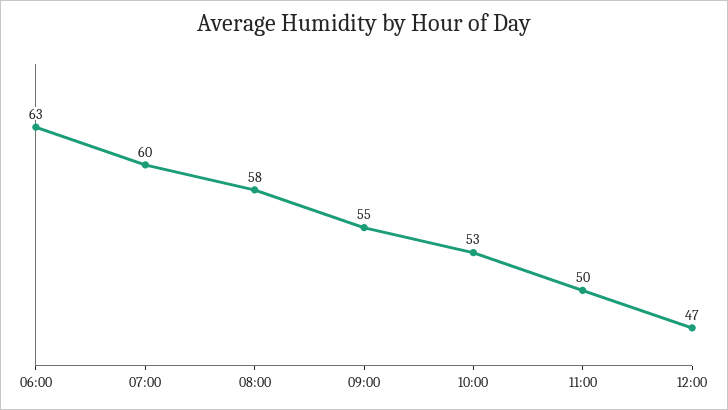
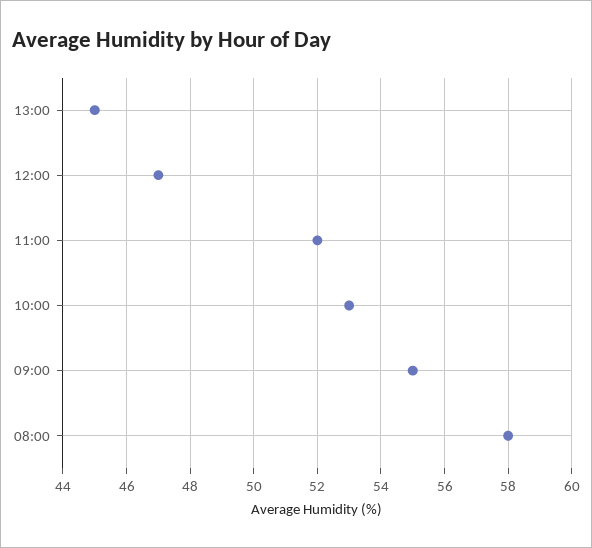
06:00: 63 -> none
07:00: 60 -> none
11:00: 50 -> 52
13:00: none -> 45

